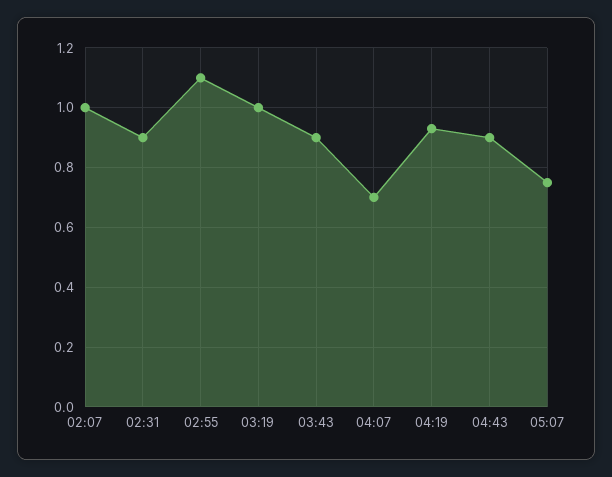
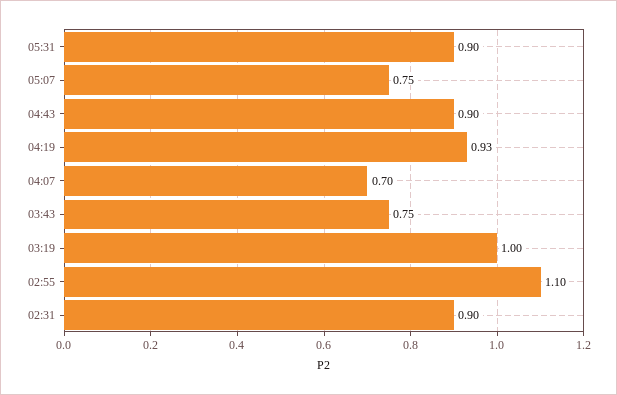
02:07: 1 -> none
03:43: 0.9 -> 0.75
05:31: none -> 0.9

